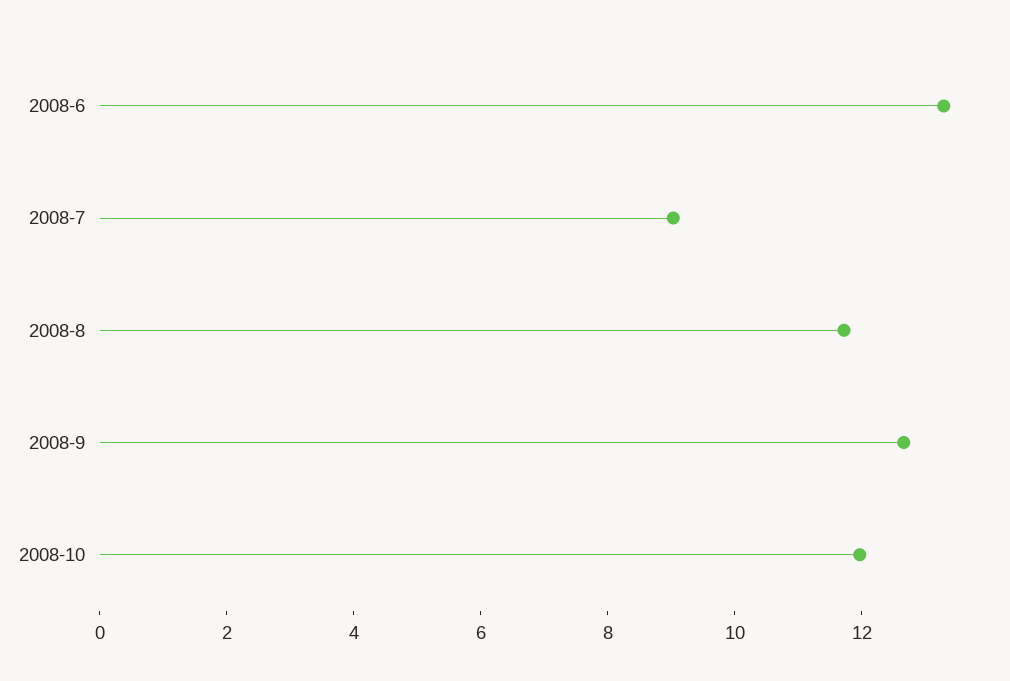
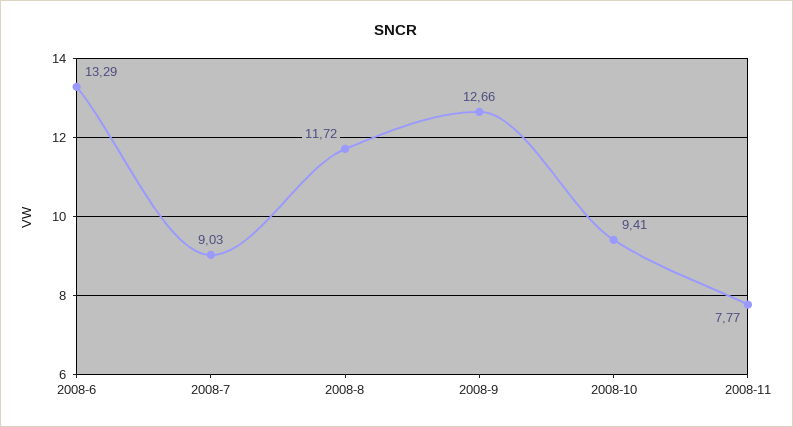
2008-10: 12 -> 9.41
2008-11: none -> 7.77

